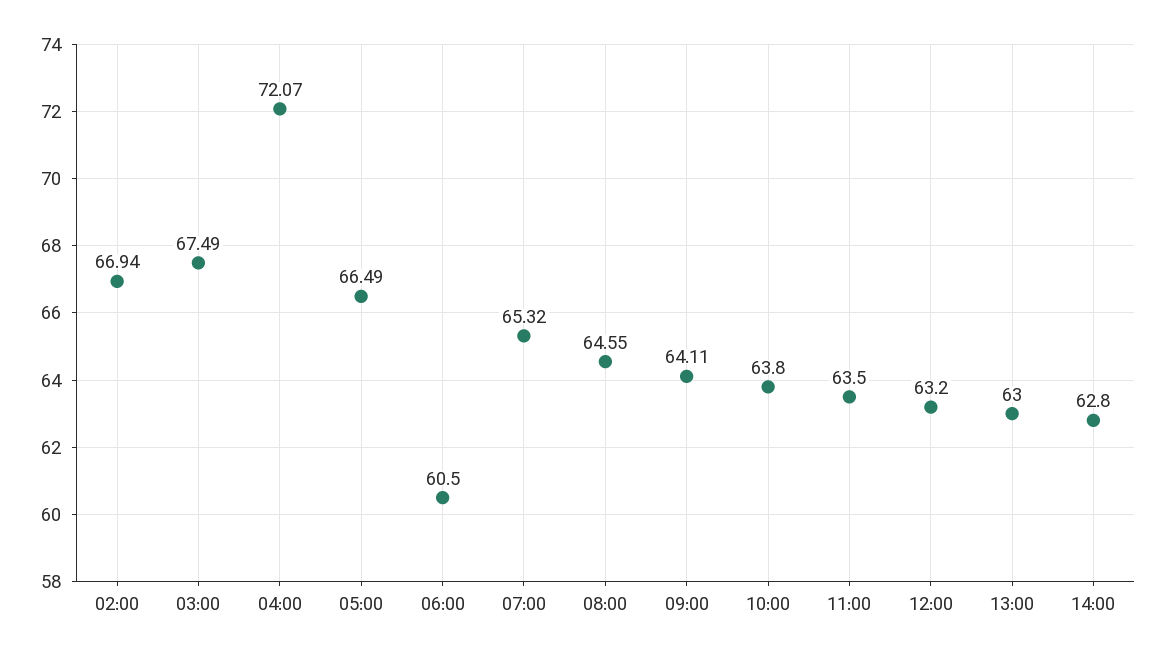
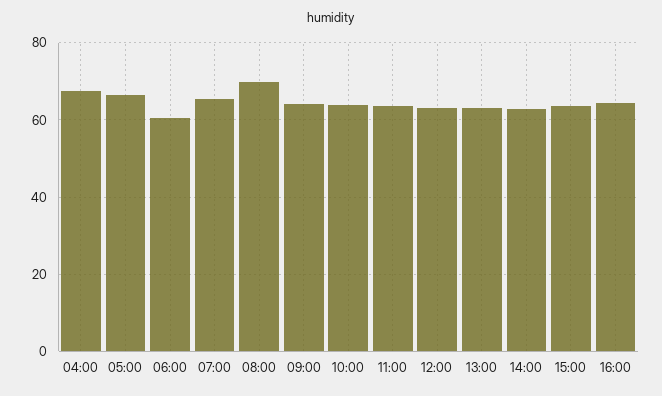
02:00: 66.94 -> none
03:00: 67.49 -> none
04:00: 72.07 -> 68
08:00: 64.55 -> 70
15:00: none -> 64
16:00: none -> 64

